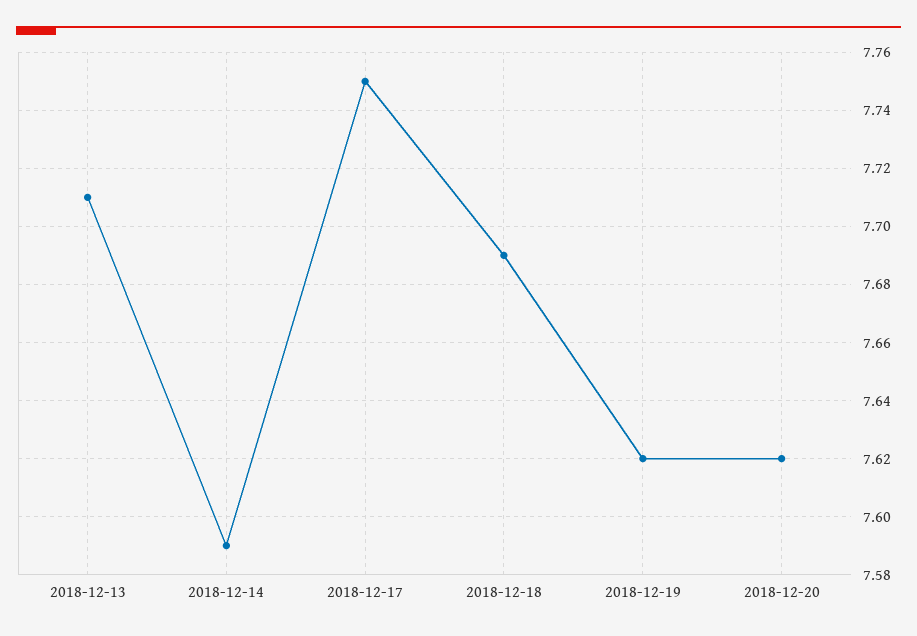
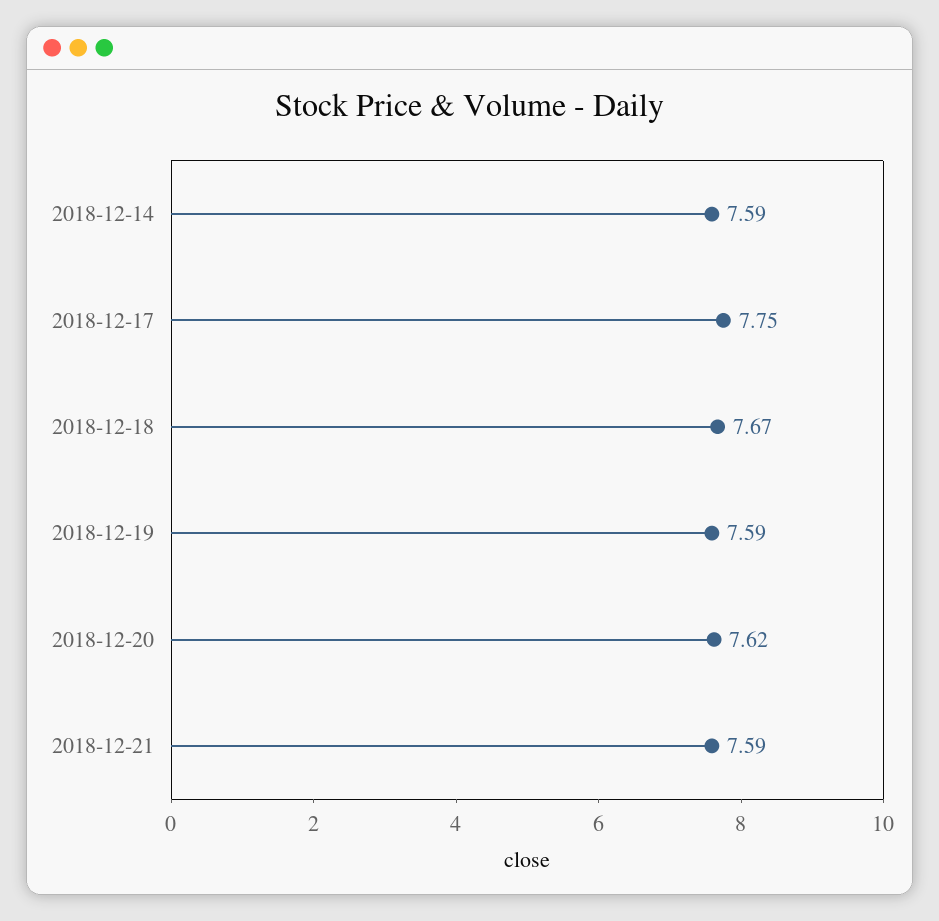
2018-12-13: 7.71 -> none
2018-12-18: 7.69 -> 7.67
2018-12-19: 7.62 -> 7.59
2018-12-21: none -> 7.59

